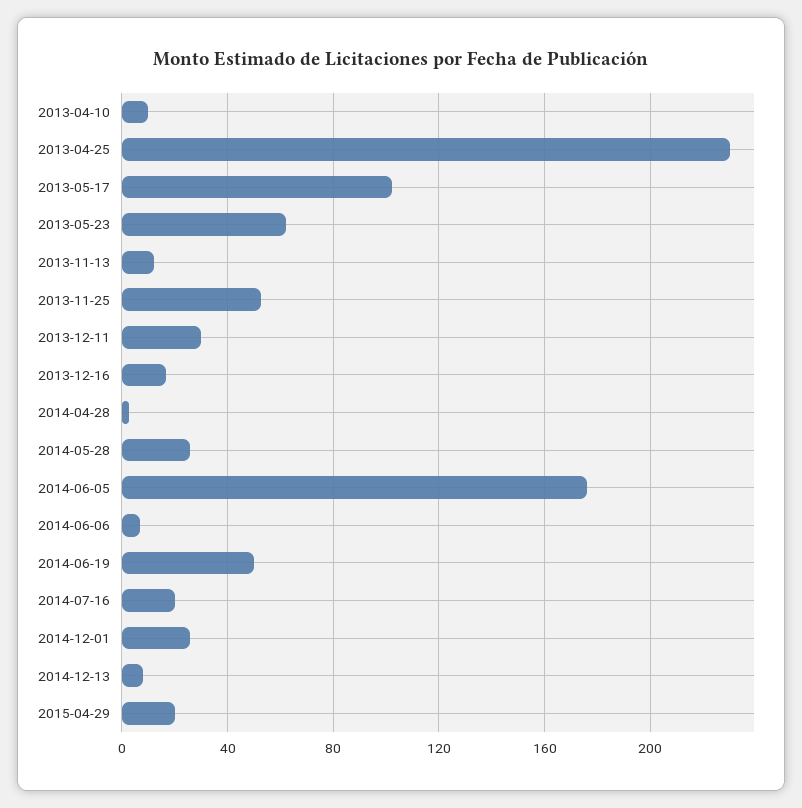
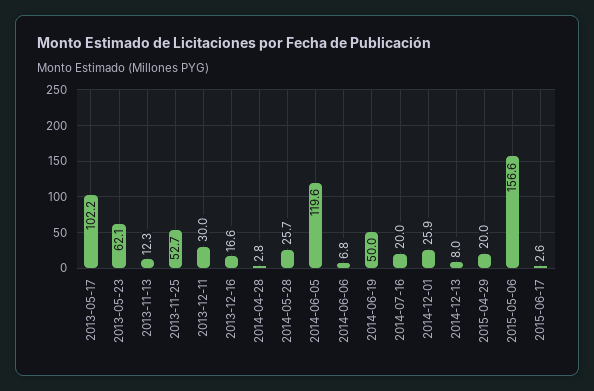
2013-04-10: 10 -> none
2013-04-25: 230 -> none
2014-06-05: 175 -> 119.6
2015-05-06: none -> 156.6
2015-06-17: none -> 2.6

